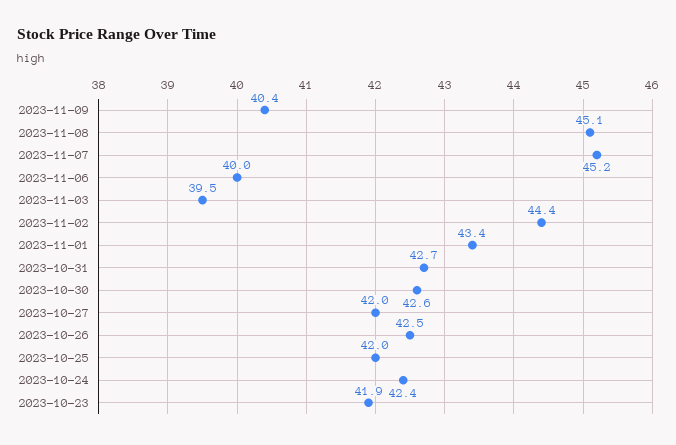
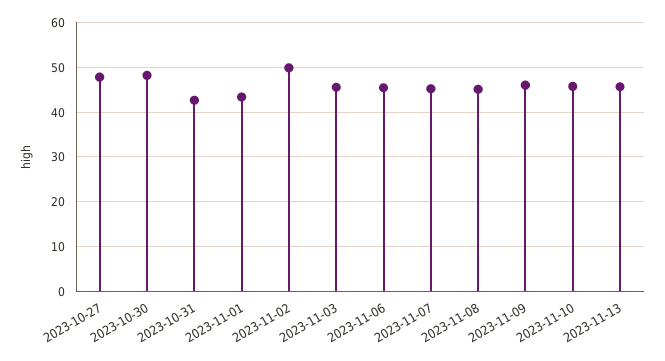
2023-11-09: 40.4 -> 46
2023-11-06: 40 -> 46
2023-11-03: 39.5 -> 46
2023-11-02: 44.4 -> 50
2023-10-30: 42.6 -> 48
2023-10-27: 42 -> 48
2023-10-26: 42.5 -> none
2023-10-25: 42 -> none
2023-10-24: 42.4 -> none
2023-10-23: 41.9 -> none
2023-11-10: none -> 46
2023-11-13: none -> 46

